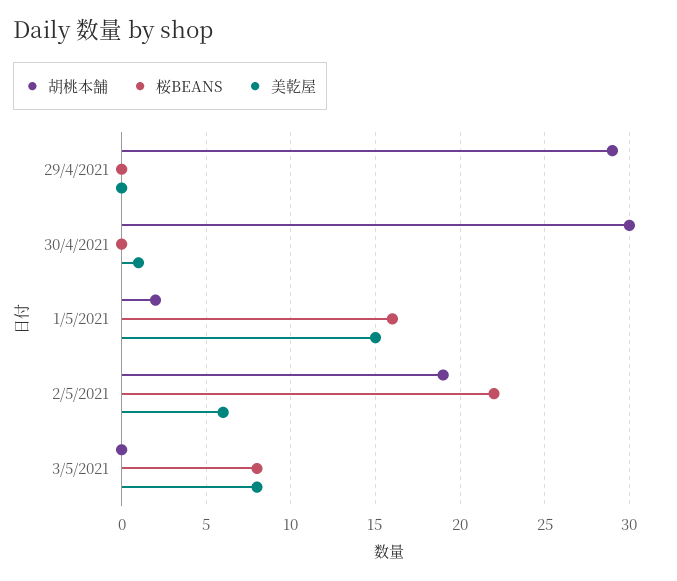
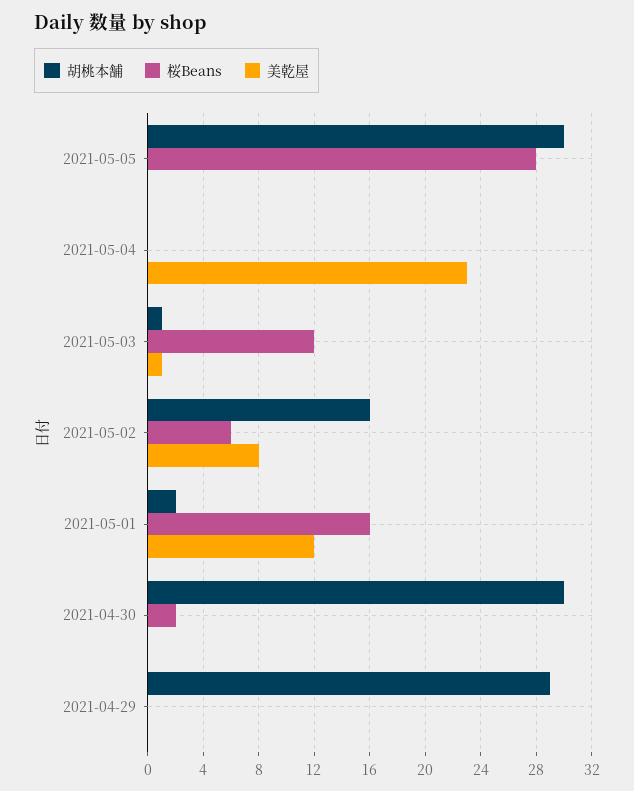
桜BEANS, 30/4/2021: 0 -> 2
美乾屋, 30/4/2021: 1 -> 0
美乾屋, 1/5/2021: 15 -> 12
胡桃本舗, 2/5/2021: 19 -> 16
桜BEANS, 2/5/2021: 22 -> 6
美乾屋, 2/5/2021: 6 -> 8
胡桃本舗, 3/5/2021: 0 -> 1
桜BEANS, 3/5/2021: 8 -> 12
美乾屋, 3/5/2021: 8 -> 1
胡桃本舗, 2021-05-05: none -> 30
桜BEANS, 2021-05-05: none -> 28
美乾屋, 2021-05-05: none -> 0
胡桃本舗, 2021-05-04: none -> 0
桜BEANS, 2021-05-04: none -> 0
美乾屋, 2021-05-04: none -> 23

